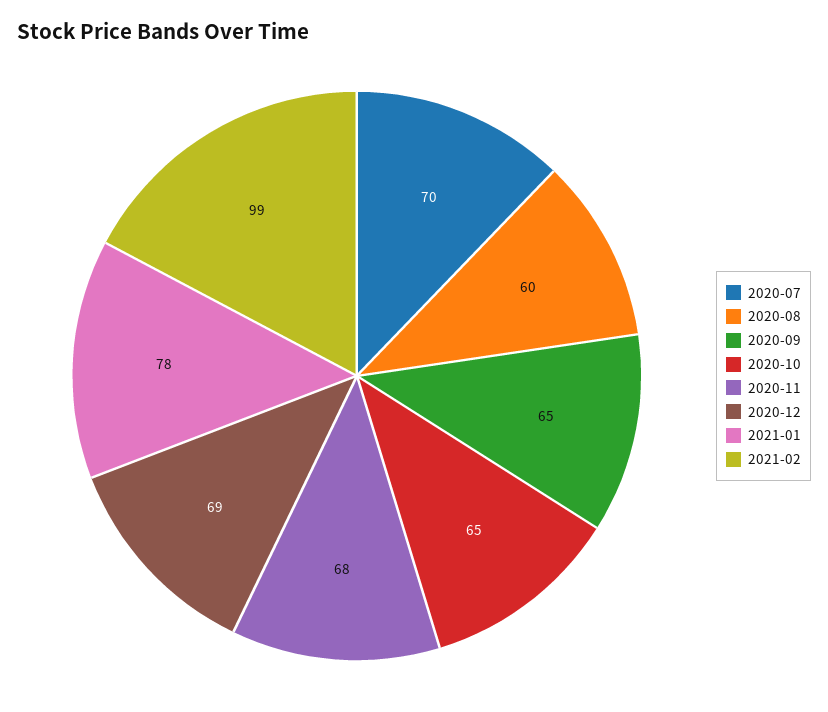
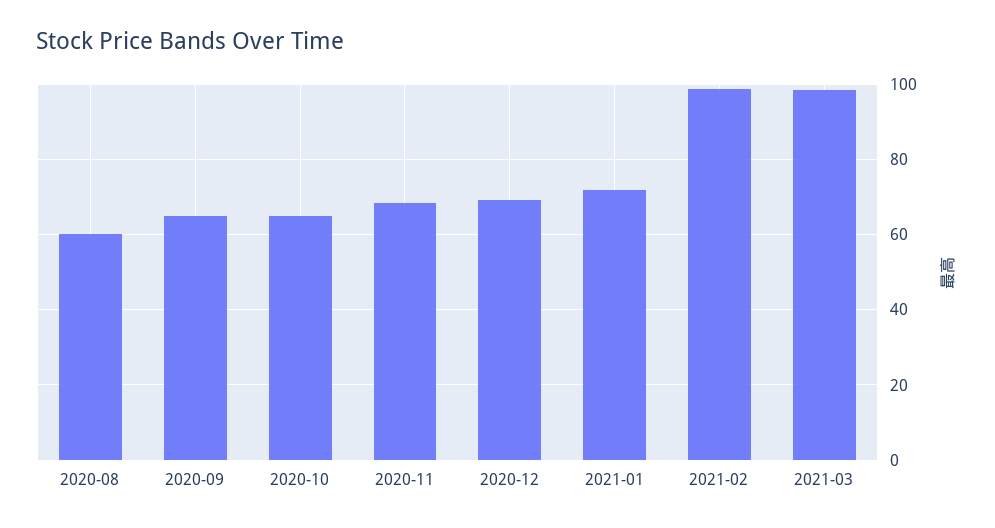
2020-07: 70 -> none
2021-01: 78 -> 72
2021-03: none -> 98

